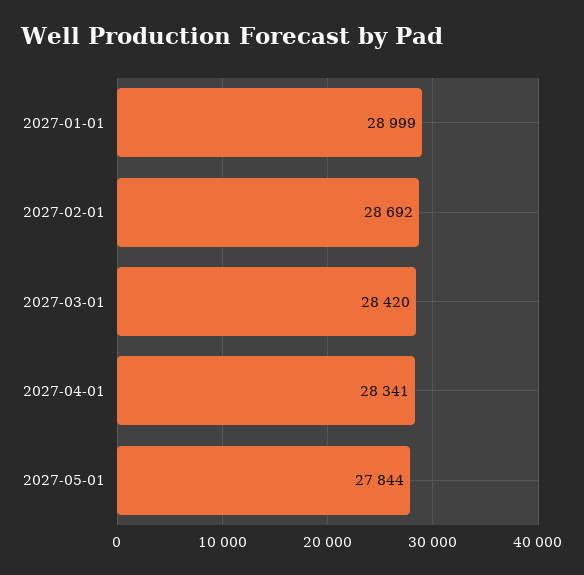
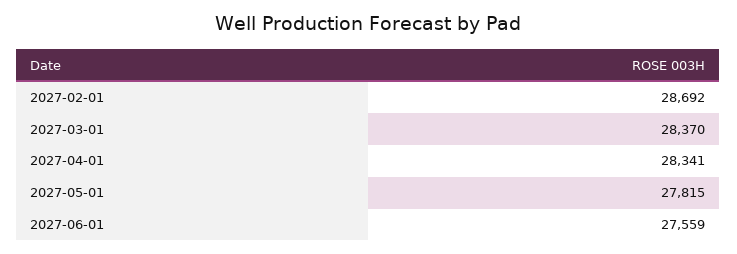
2027-01-01: 28999 -> none
2027-03-01: 28420 -> 28370
2027-05-01: 27844 -> 27815
2027-06-01: none -> 27559

